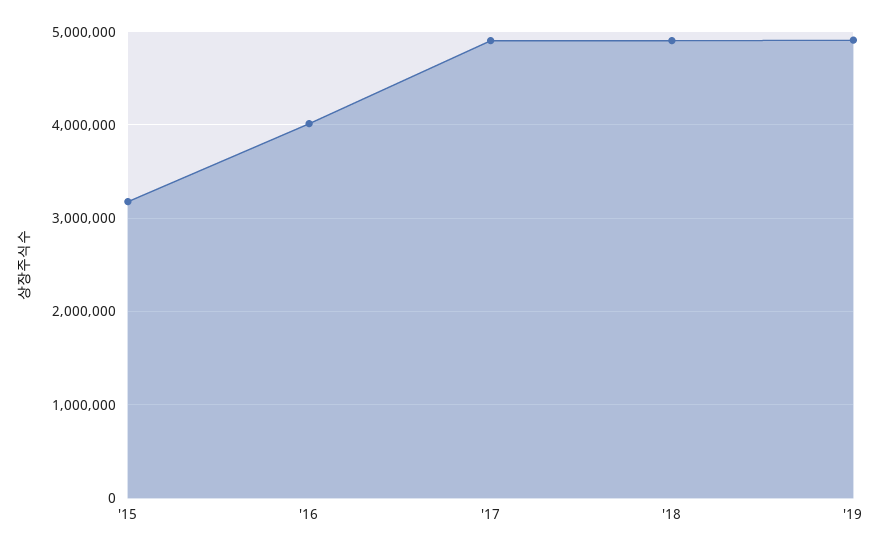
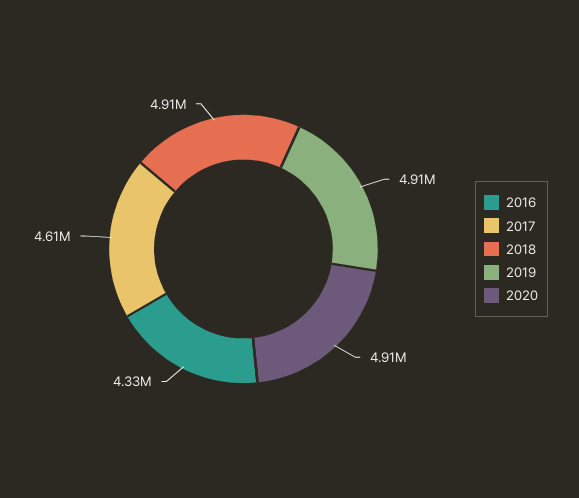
'15: 3200000 -> none
'16: 4000000 -> 4330000
'17: 4900000 -> 4610000
2020: none -> 4910000

